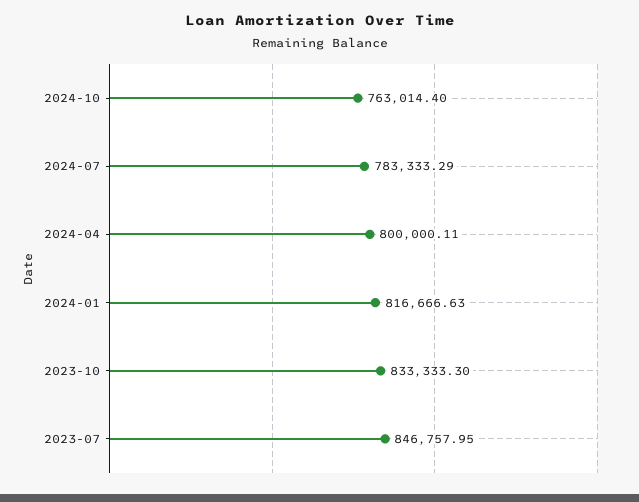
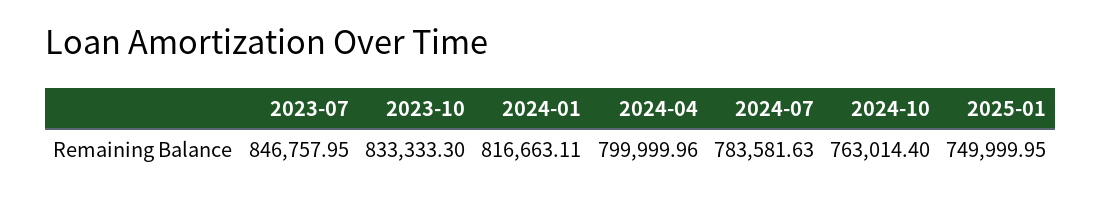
2024-07: 783333.29 -> 783581.63
2024-04: 800000.11 -> 799999.96
2024-01: 816666.63 -> 816663.11
2025-01: none -> 749999.95

